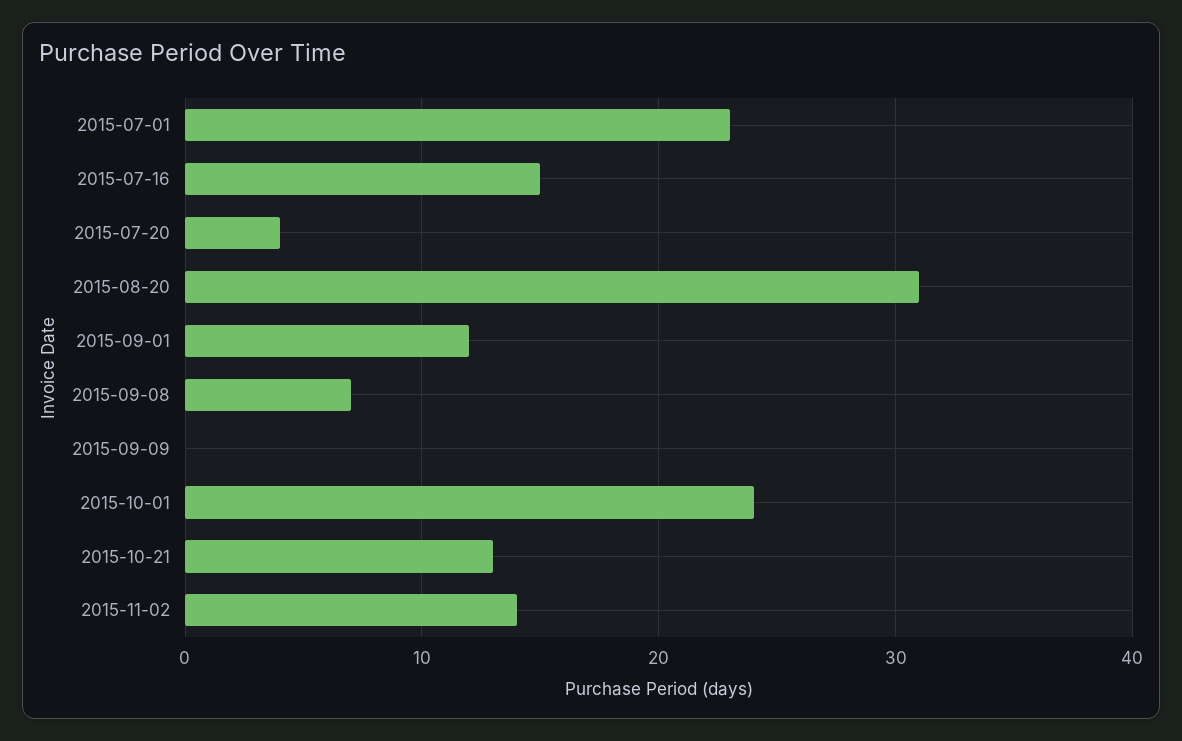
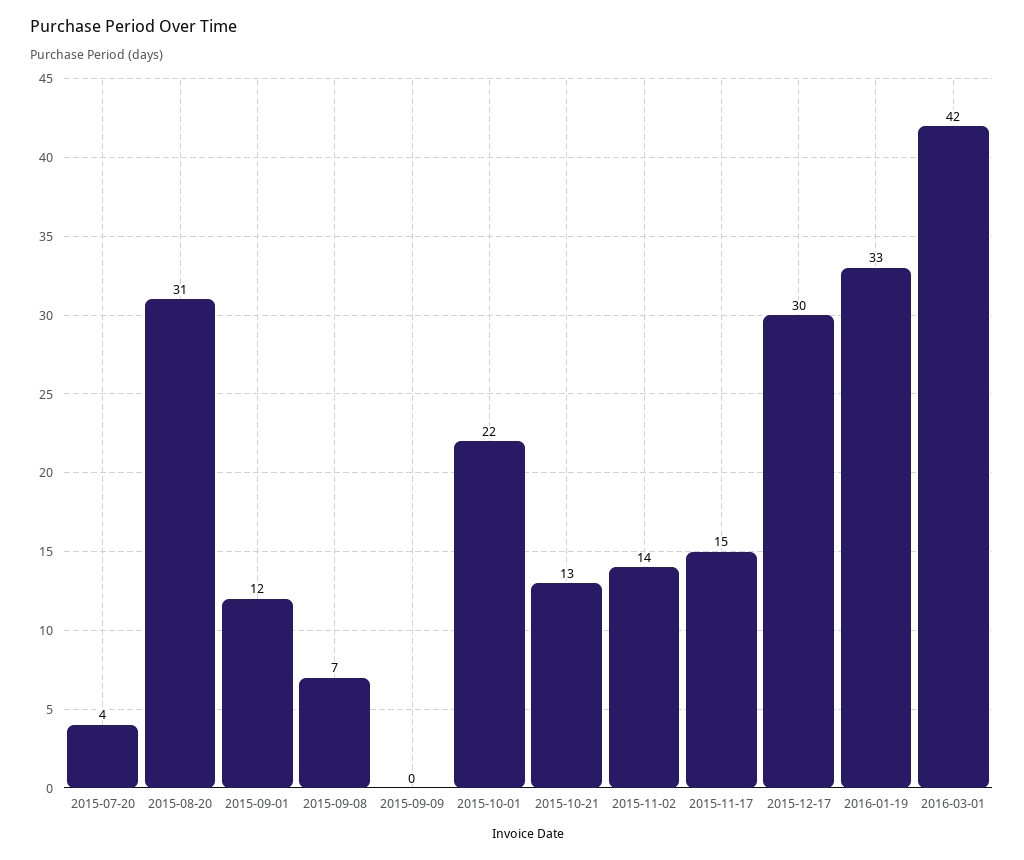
2015-07-01: 23 -> none
2015-07-16: 15 -> none
2015-10-01: 24 -> 22
2015-11-17: none -> 15
2015-12-17: none -> 30
2016-01-19: none -> 33
2016-03-01: none -> 42

